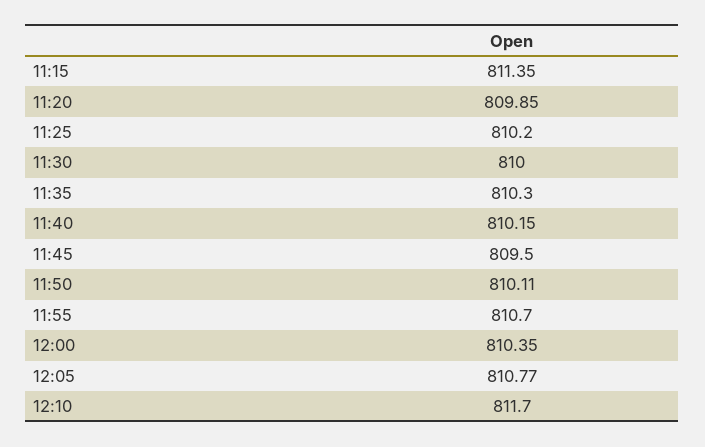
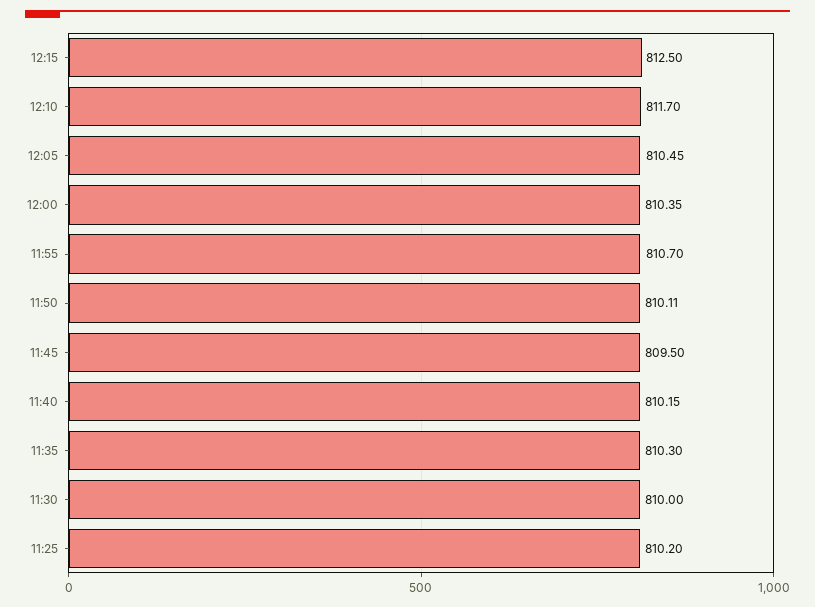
11:15: 811.35 -> none
11:20: 809.85 -> none
12:05: 810.77 -> 810.45
12:15: none -> 812.5

